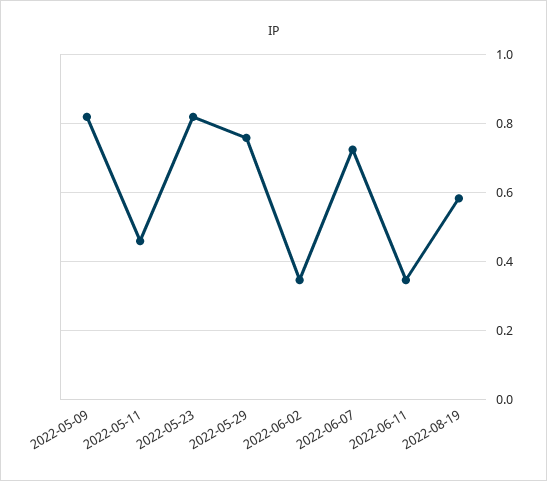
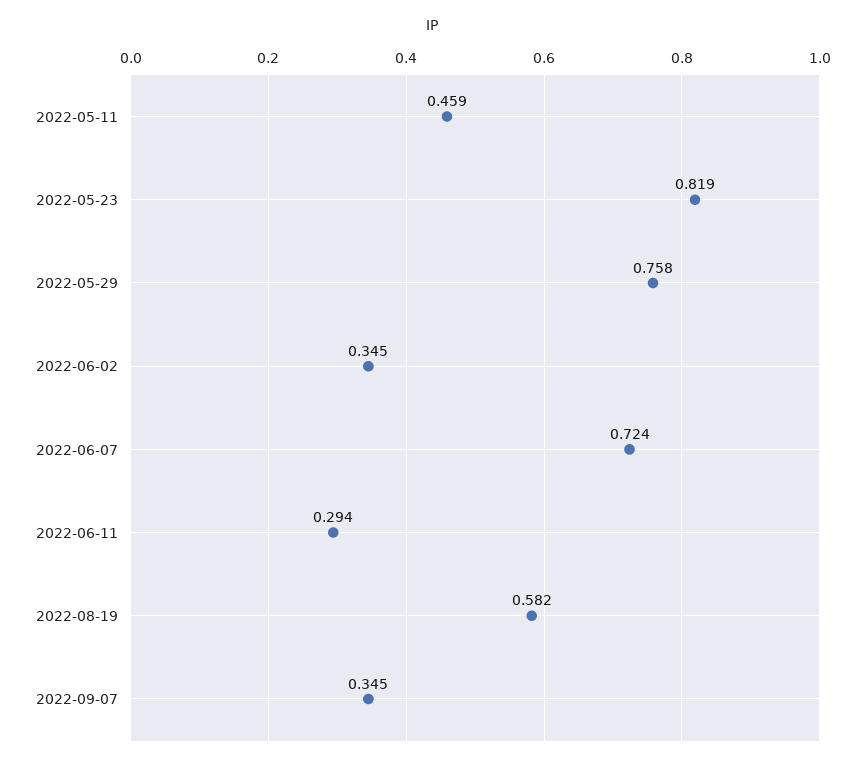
2022-05-09: 0.82 -> none
2022-06-11: 0.34 -> 0.294
2022-09-07: none -> 0.345

